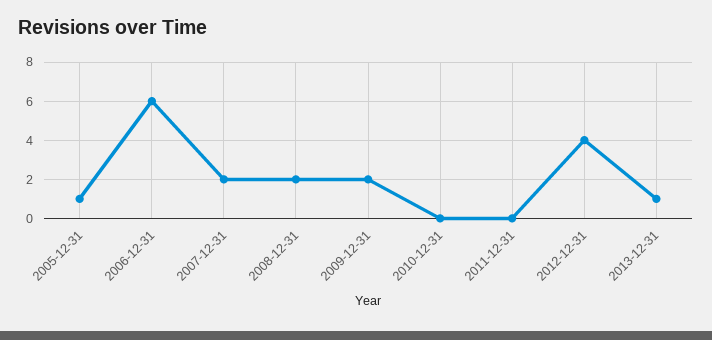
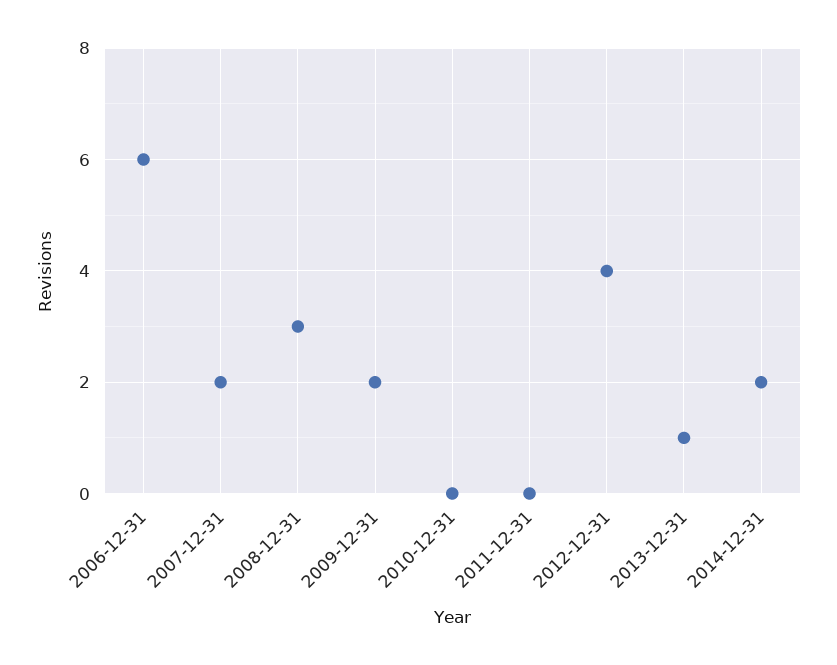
2005-12-31: 1 -> none
2008-12-31: 2 -> 3
2014-12-31: none -> 2

